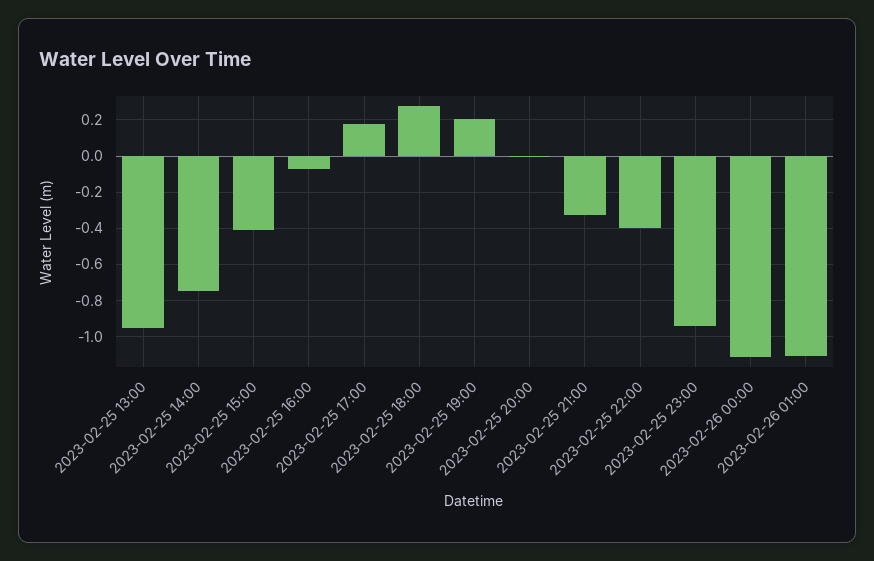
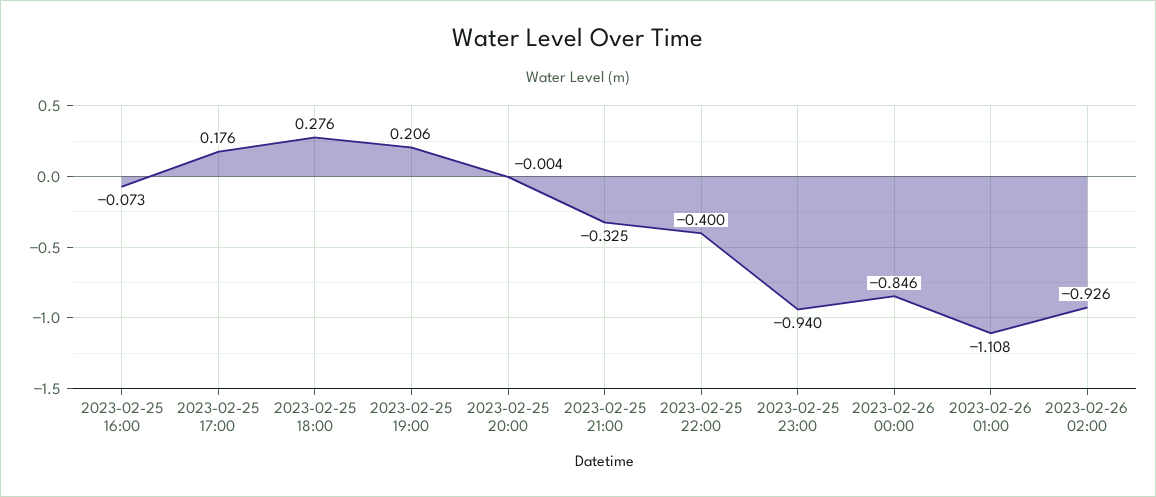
2023-02-25 13:00: -0.95 -> none
2023-02-25 14:00: -0.75 -> none
2023-02-25 15:00: -0.4 -> none
2023-02-26 00:00: -1.1 -> -0.846
2023-02-26 02:00: none -> -0.926

